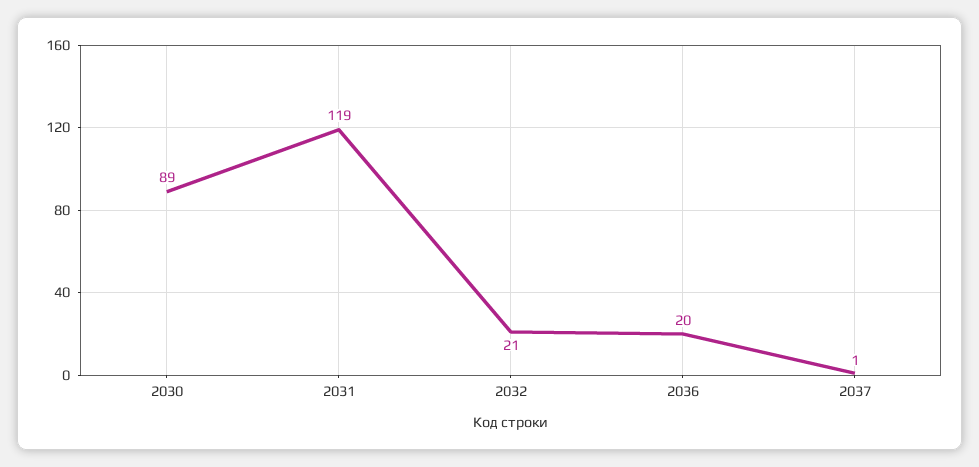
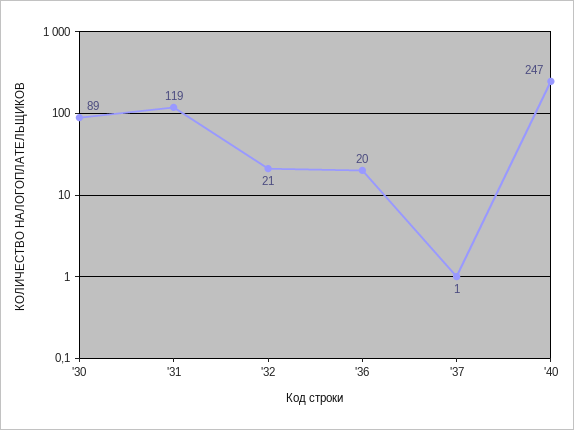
'40: none -> 247

